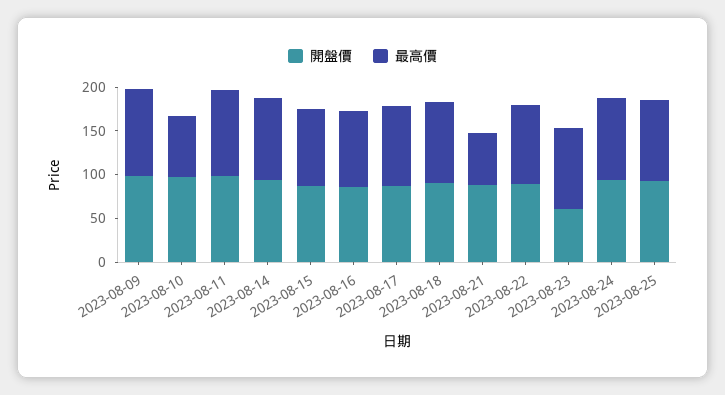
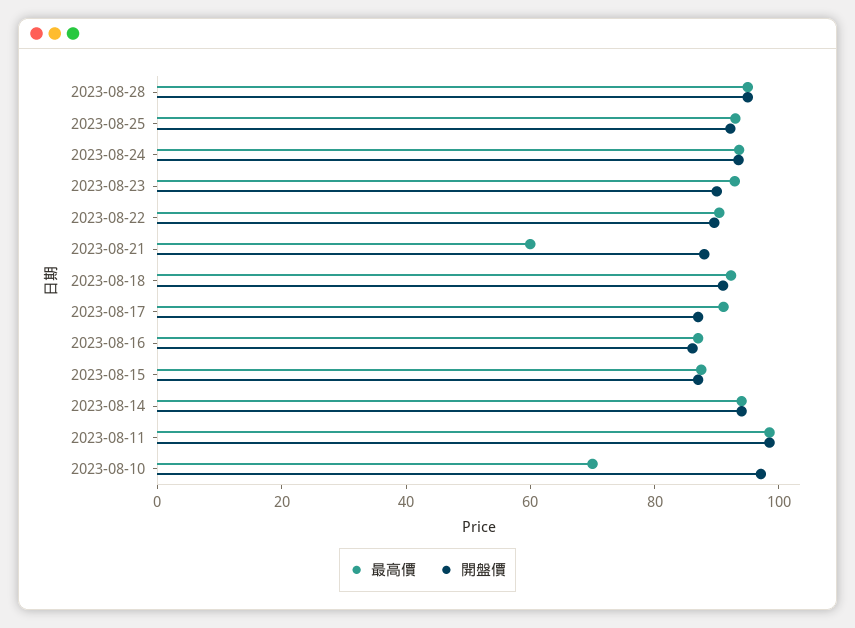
開盤價, 2023-08-09: 100 -> none
最高價, 2023-08-09: 100 -> none
開盤價, 2023-08-23: 60 -> 90
最高價, 2023-08-28: none -> 95
開盤價, 2023-08-28: none -> 95

